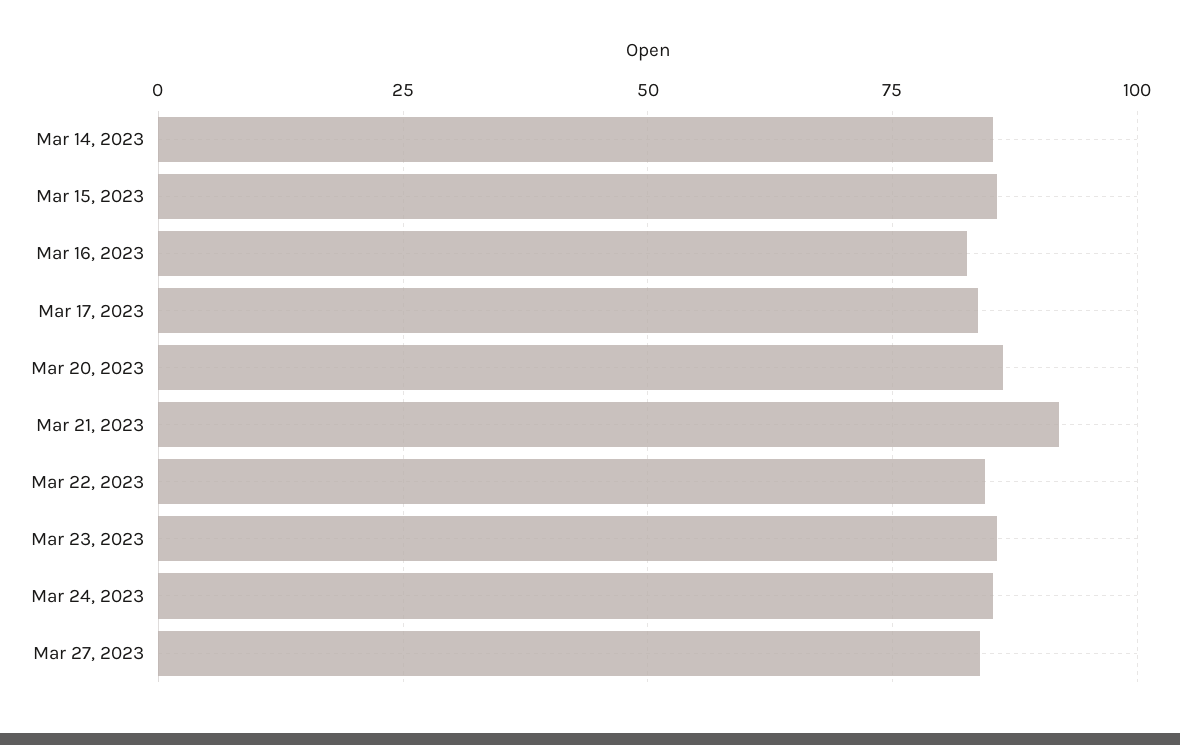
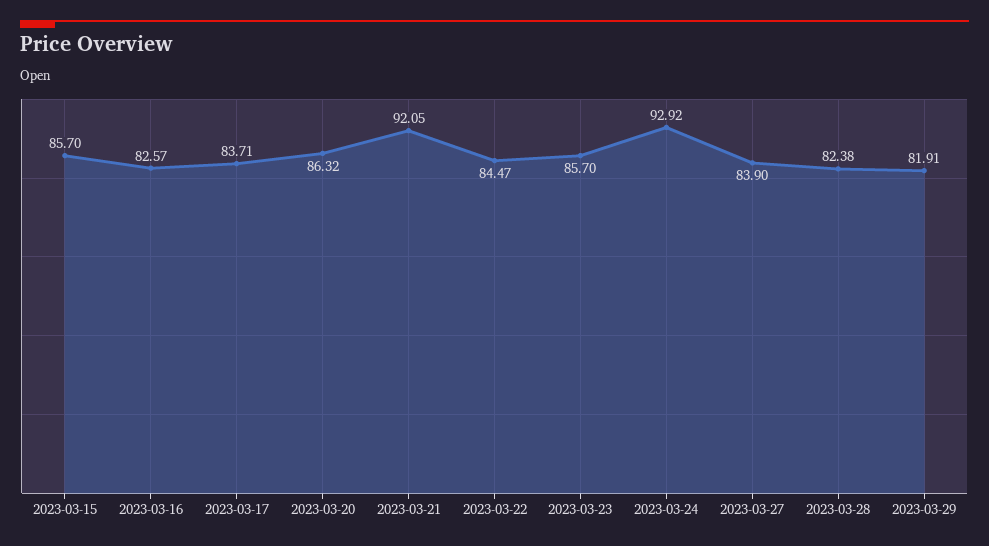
Mar 14, 2023: 85 -> none
Mar 24, 2023: 85 -> 92.92
2023-03-28: none -> 82.38
2023-03-29: none -> 81.91

